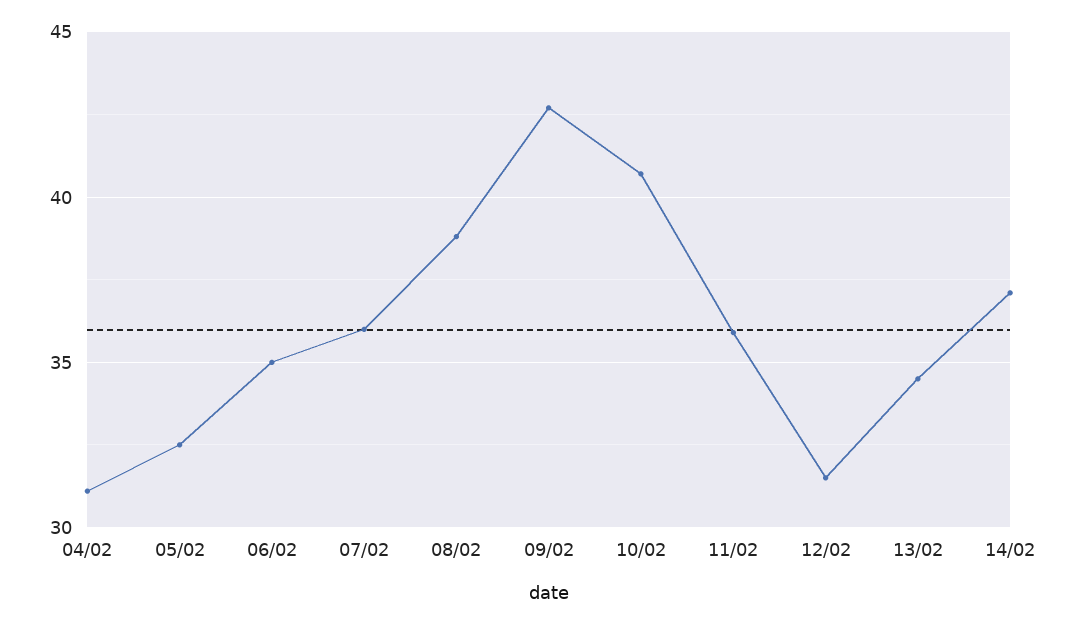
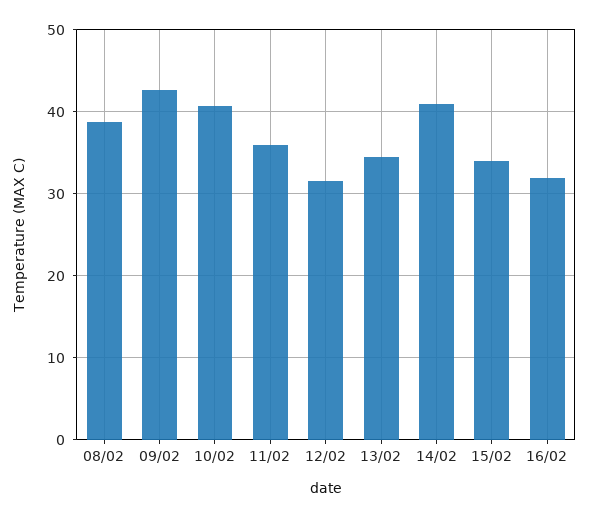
04/02: 31 -> none
05/02: 32.5 -> none
06/02: 35 -> none
07/02: 36 -> none
14/02: 37 -> 41
15/02: none -> 34
16/02: none -> 32

